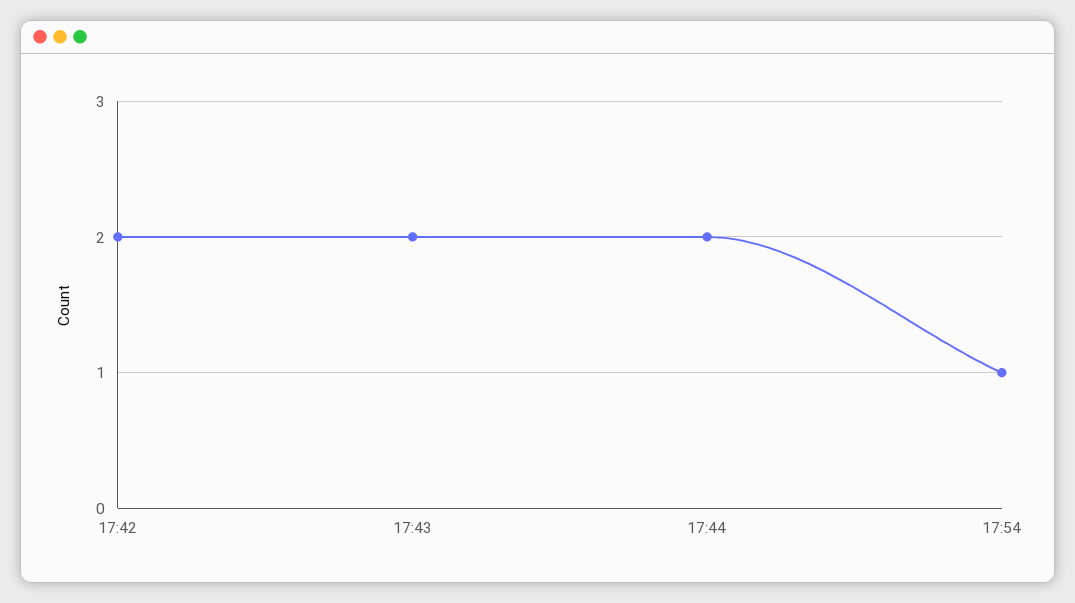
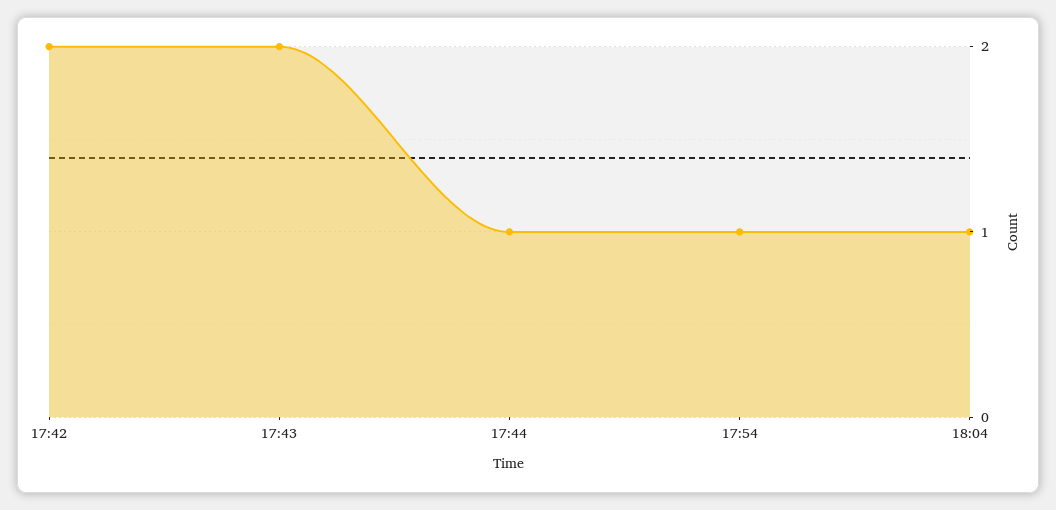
17:44: 2 -> 1
18:04: none -> 1

